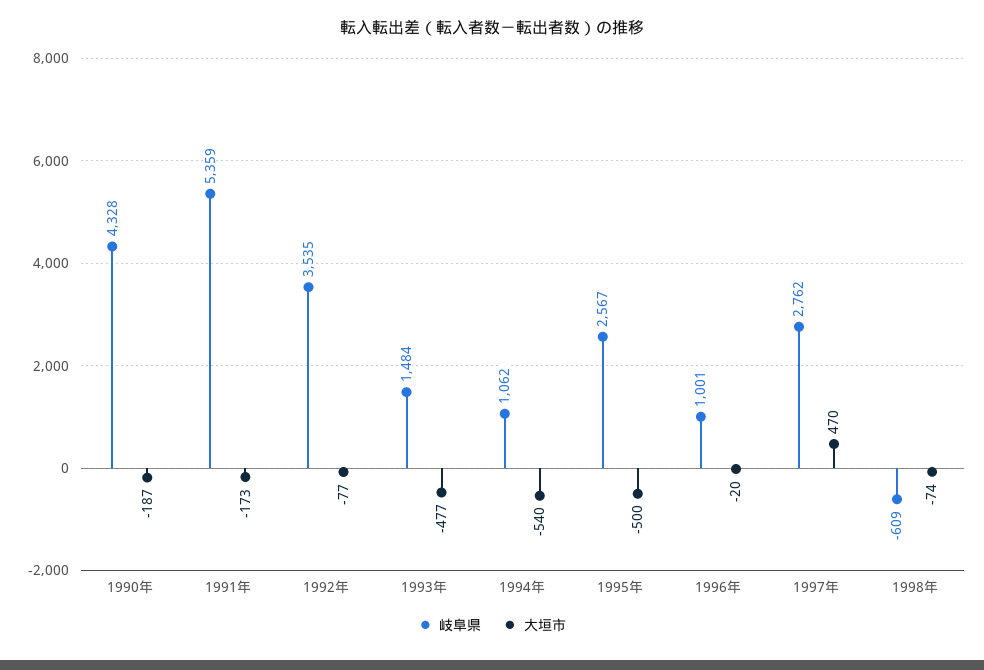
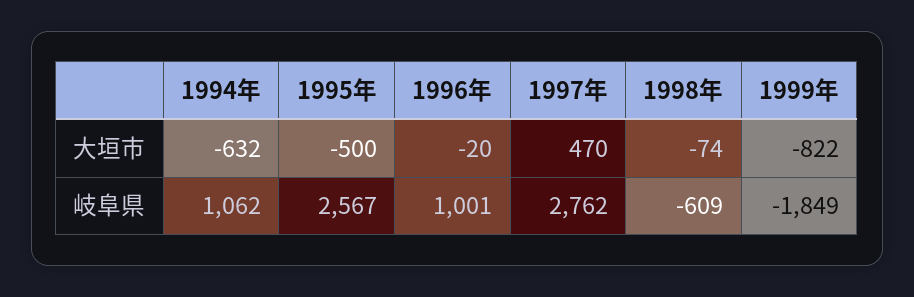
岐阜県, 1990年: 4328 -> none
大垣市, 1990年: -187 -> none
岐阜県, 1991年: 5359 -> none
大垣市, 1991年: -173 -> none
岐阜県, 1992年: 3535 -> none
大垣市, 1992年: -77 -> none
岐阜県, 1993年: 1484 -> none
大垣市, 1993年: -477 -> none
大垣市, 1994年: -540 -> -632
大垣市, 1999年: none -> -822
岐阜県, 1999年: none -> -1849

